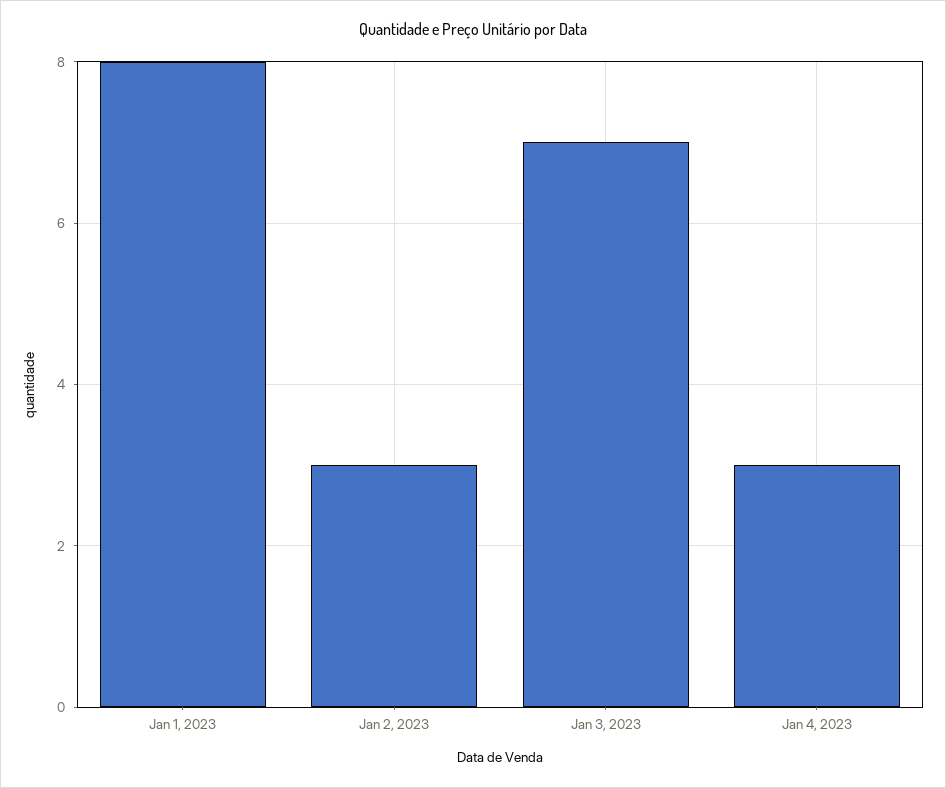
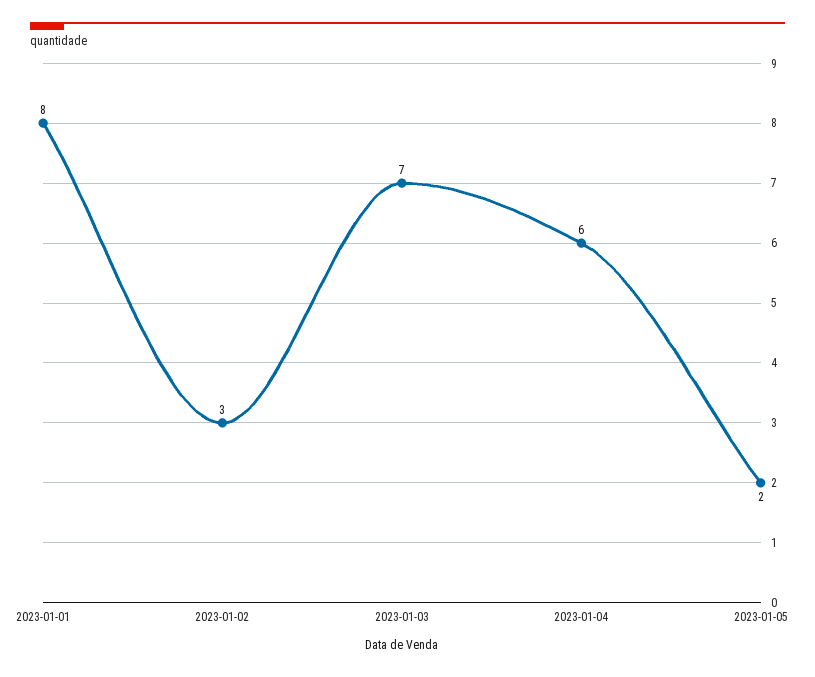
Jan 4, 2023: 3 -> 6
2023-01-05: none -> 2

